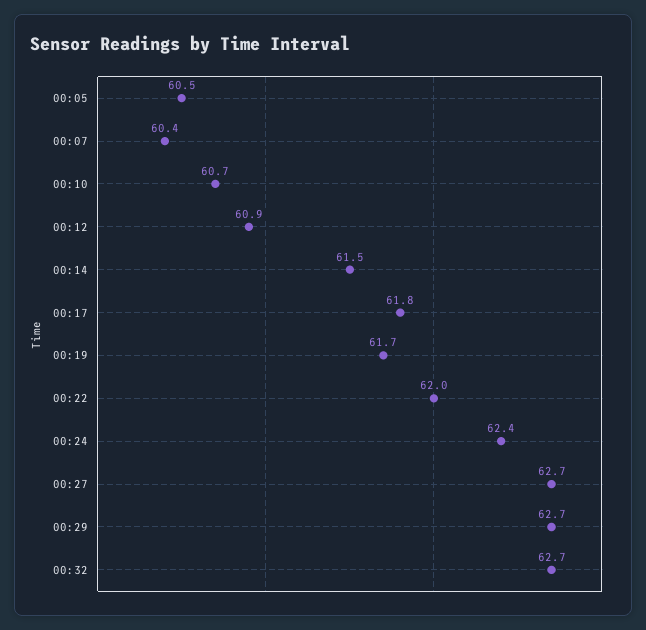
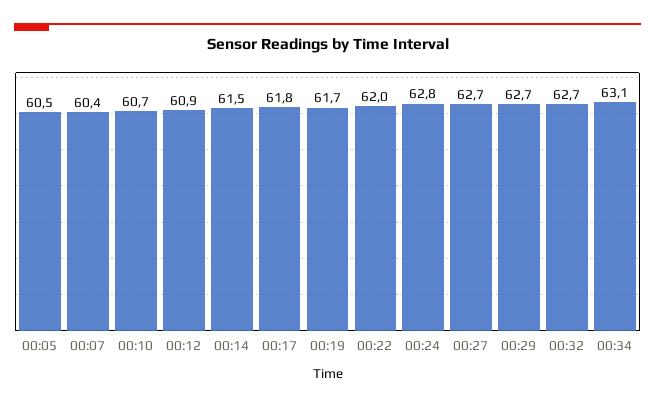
00:24: 62.4 -> 62.8
00:34: none -> 63.1

